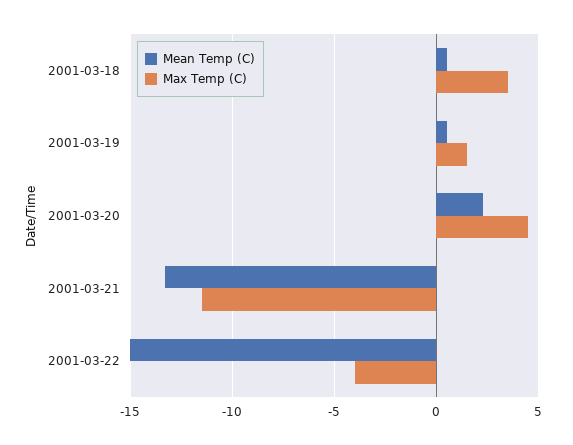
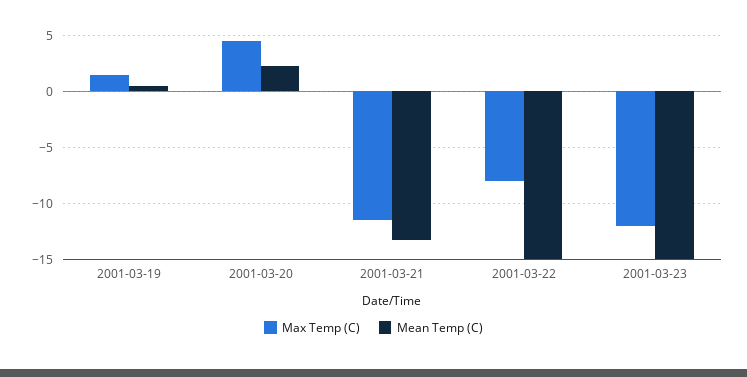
Mean Temp (C), 2001-03-18: 0.5 -> none
Max Temp (C), 2001-03-18: 3.5 -> none
Max Temp (C), 2001-03-22: -4 -> -8
Max Temp (C), 2001-03-23: none -> -12
Mean Temp (C), 2001-03-23: none -> -15

